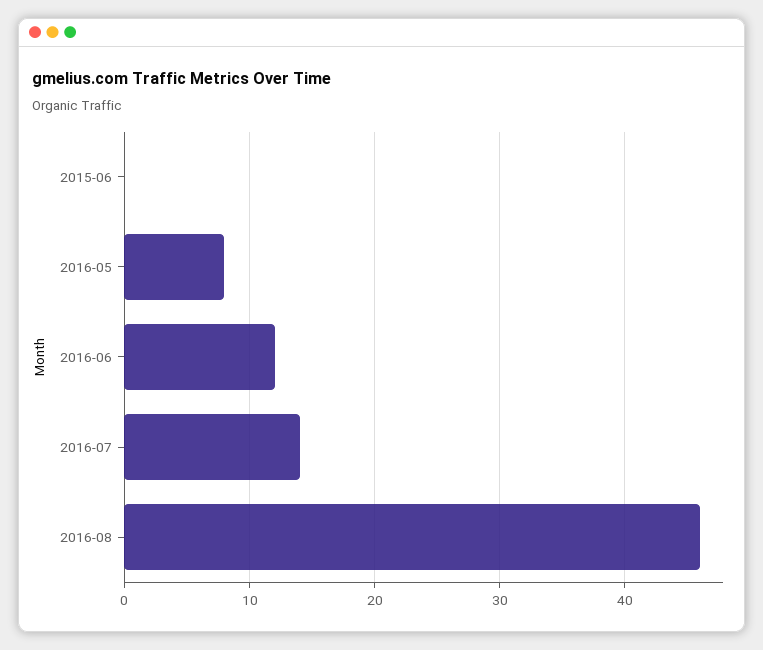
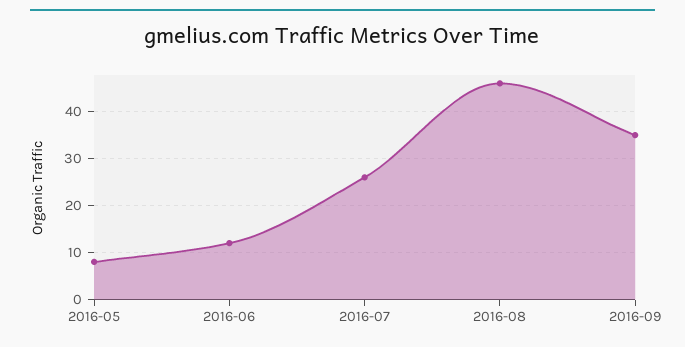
2015-06: 0 -> none
2016-07: 14 -> 25
2016-09: none -> 35

